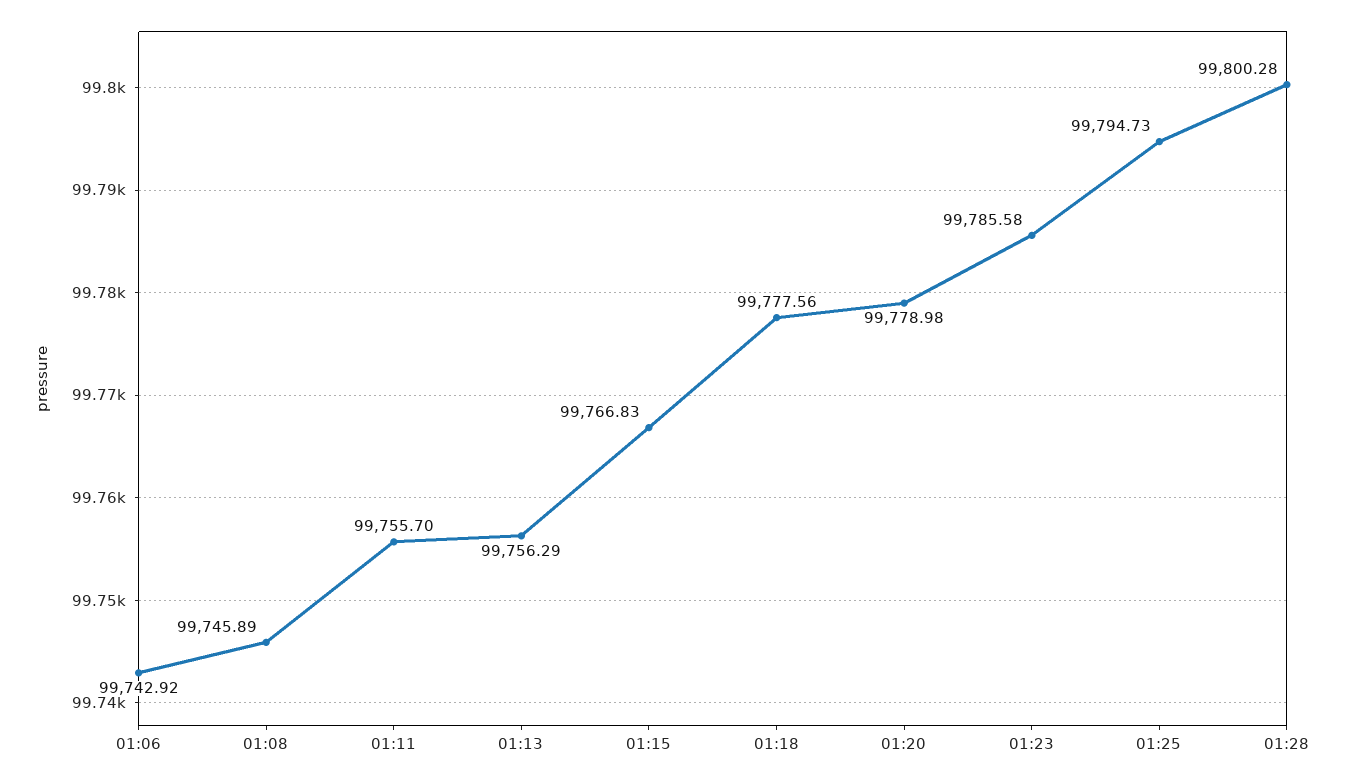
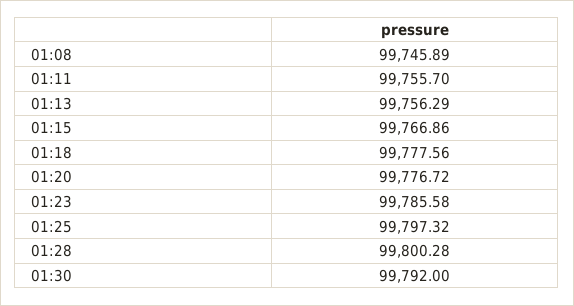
01:06: 99742.92 -> none
01:15: 99766.83 -> 99766.86
01:20: 99778.98 -> 99776.72
01:25: 99794.73 -> 99797.32
01:30: none -> 99792

